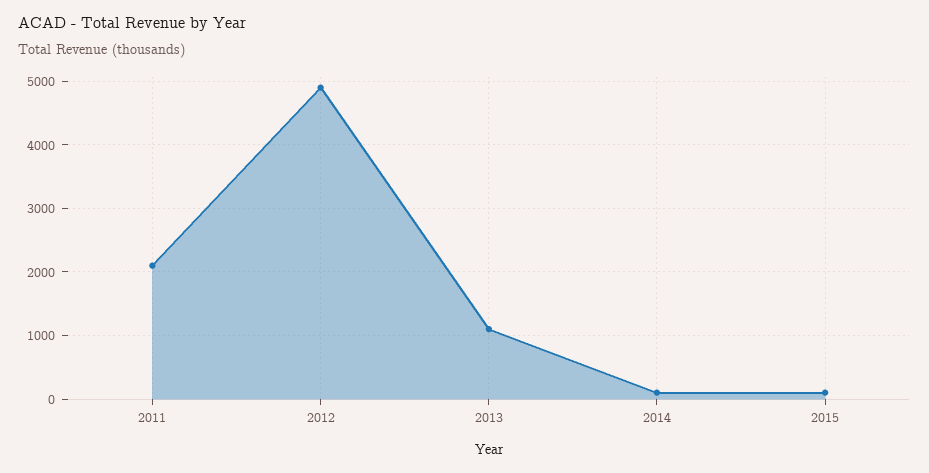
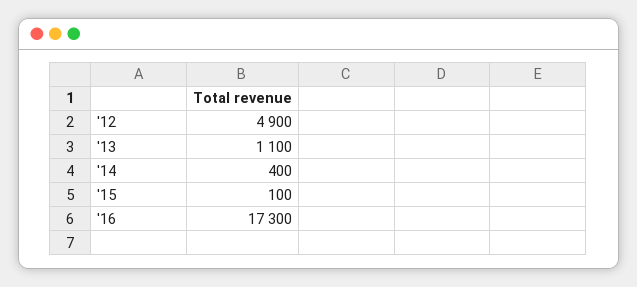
2011: 2100 -> none
2014: 100 -> 400
'16: none -> 17300

